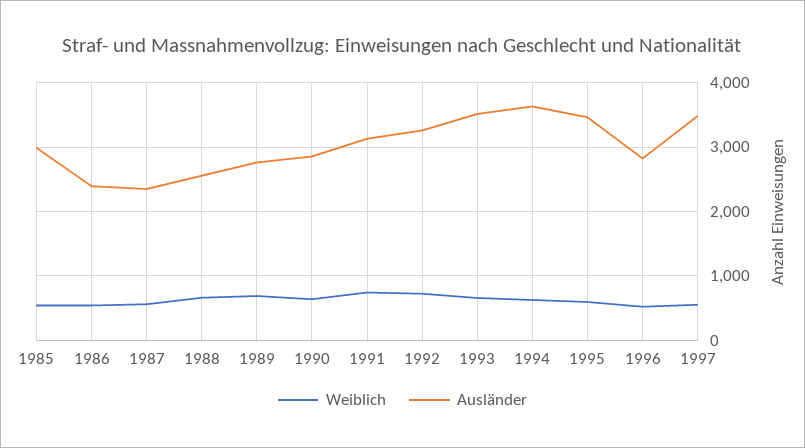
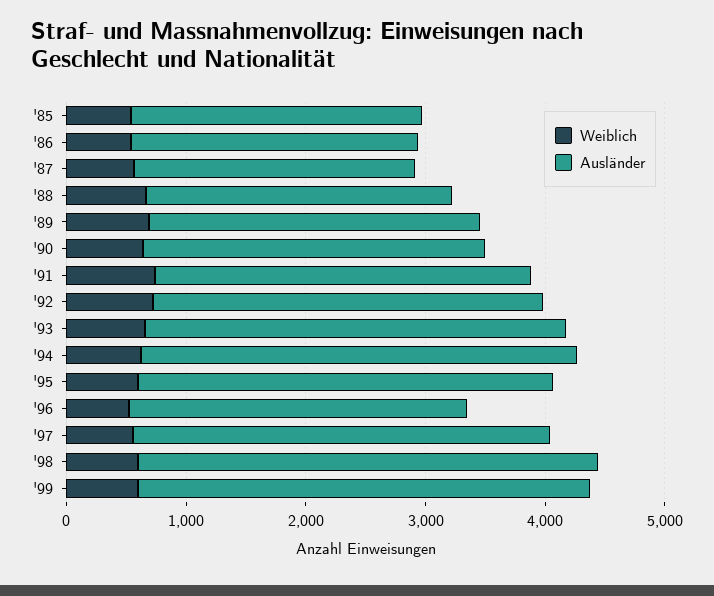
Ausländer, 1985: 3000 -> 2400
Weiblich, '98: none -> 600
Ausländer, '98: none -> 3800
Weiblich, '99: none -> 600
Ausländer, '99: none -> 3800

